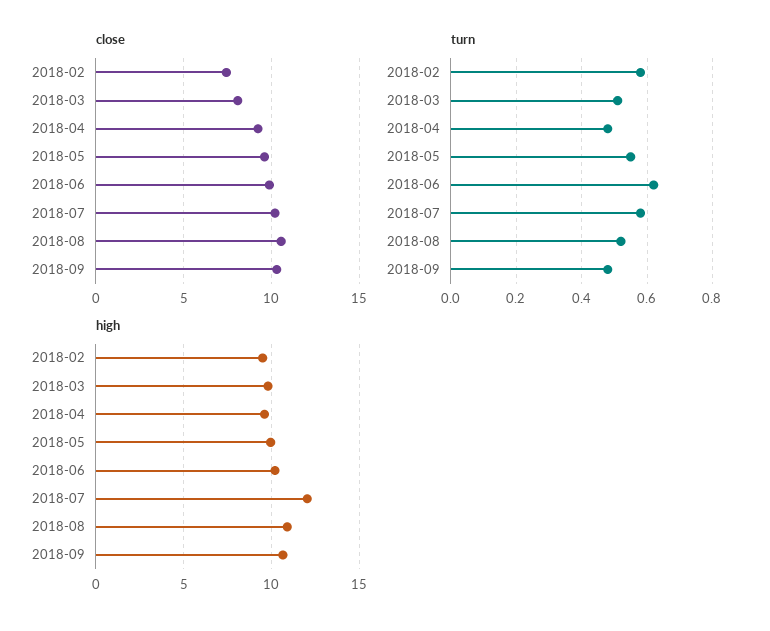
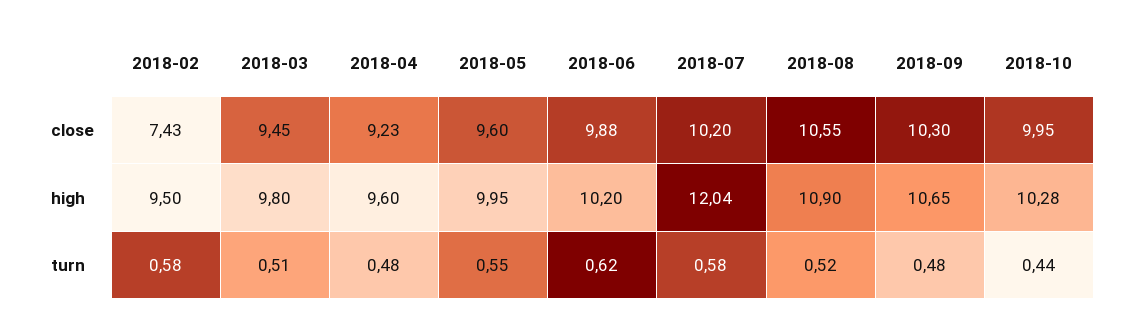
close, 2018-03: 8 -> 9.45
close, 2018-10: none -> 9.95
high, 2018-10: none -> 10.28
turn, 2018-10: none -> 0.44

